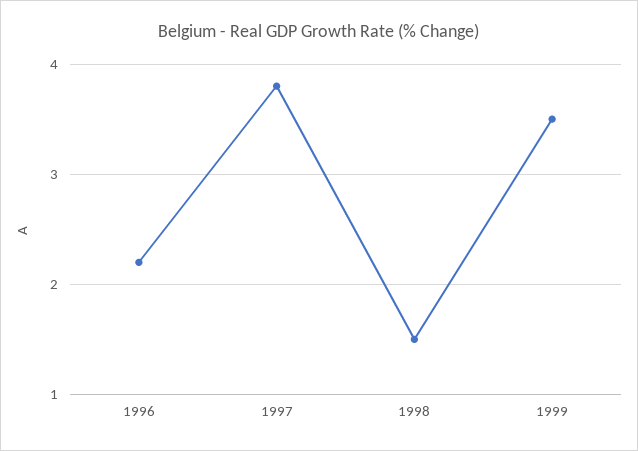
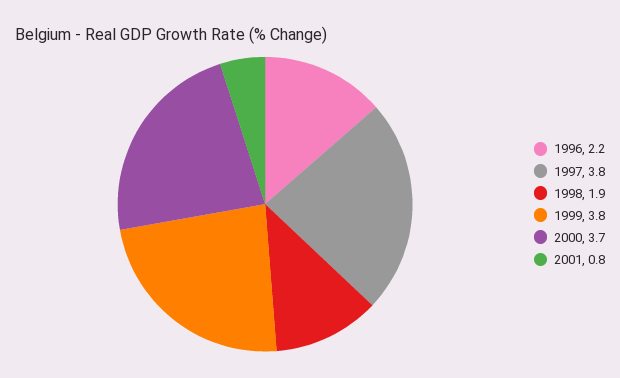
1998: 1.5 -> 1.9
1999: 3.5 -> 3.8
2000: none -> 3.7
2001: none -> 0.8

